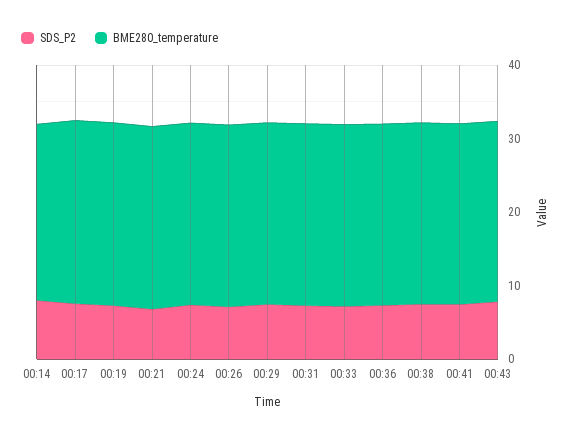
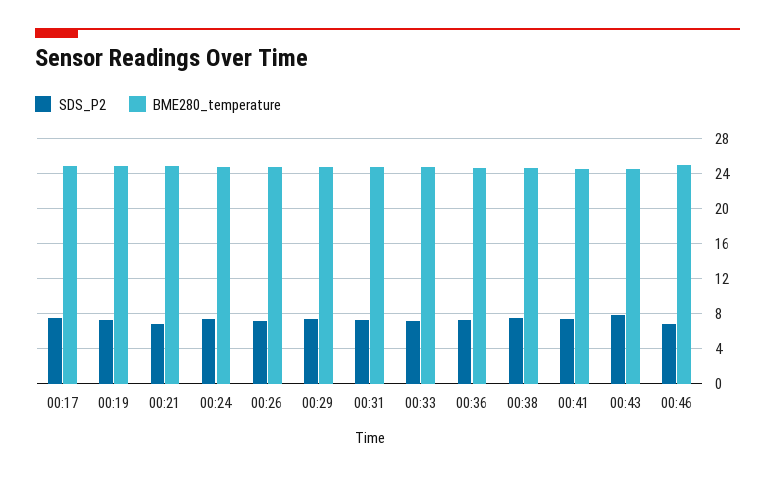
SDS_P2, 00:14: 8 -> none
BME280_temperature, 00:14: 24 -> none
SDS_P2, 00:46: none -> 7
BME280_temperature, 00:46: none -> 25

